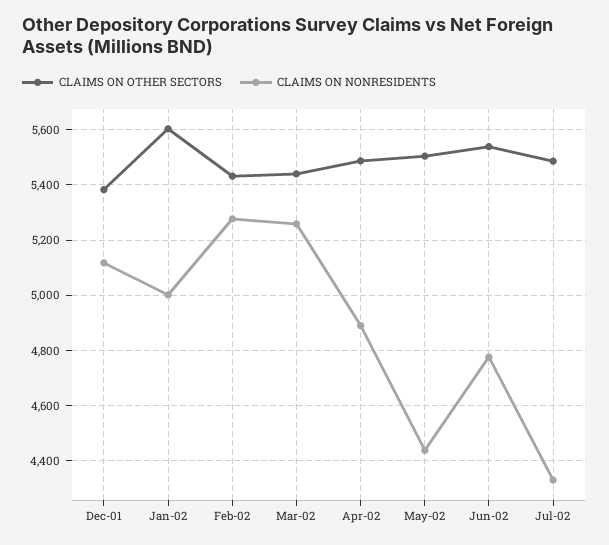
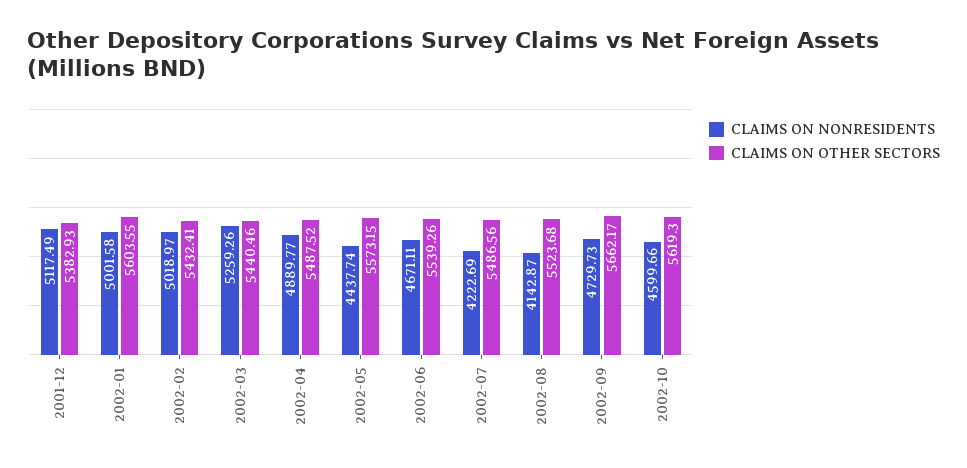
CLAIMS ON NONRESIDENTS, Feb-02: 5275 -> 5018.97
CLAIMS ON OTHER SECTORS, May-02: 5500 -> 5573.15
CLAIMS ON NONRESIDENTS, Jun-02: 4775 -> 4671.11
CLAIMS ON NONRESIDENTS, Jul-02: 4325 -> 4222.69
CLAIMS ON NONRESIDENTS, 2002-08: none -> 4142.87
CLAIMS ON OTHER SECTORS, 2002-08: none -> 5523.68
CLAIMS ON NONRESIDENTS, 2002-09: none -> 4729.73
CLAIMS ON OTHER SECTORS, 2002-09: none -> 5662.17
CLAIMS ON NONRESIDENTS, 2002-10: none -> 4599.66
CLAIMS ON OTHER SECTORS, 2002-10: none -> 5619.3

